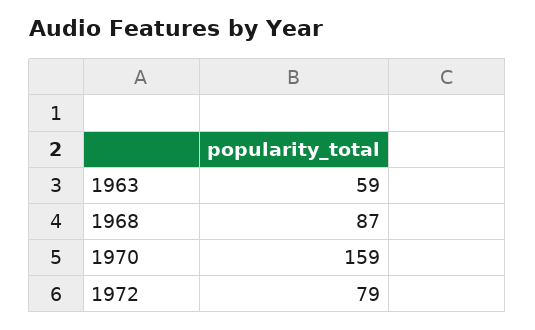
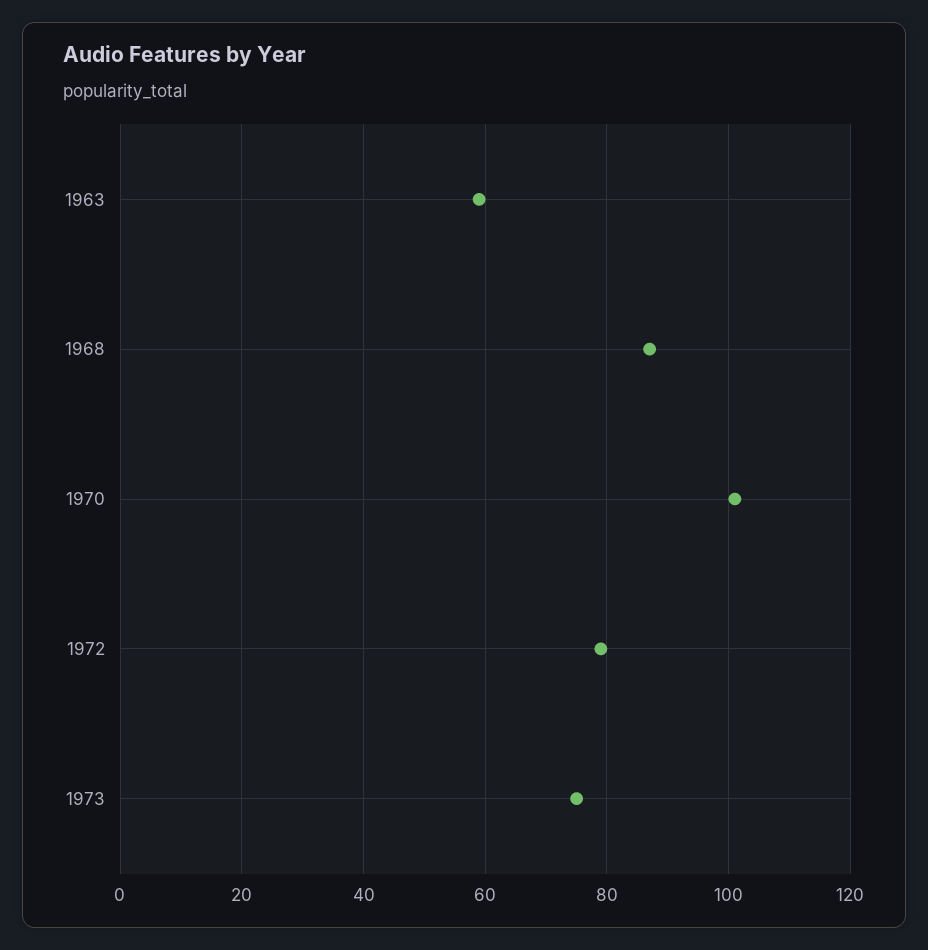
1970: 159 -> 100
1973: none -> 75

